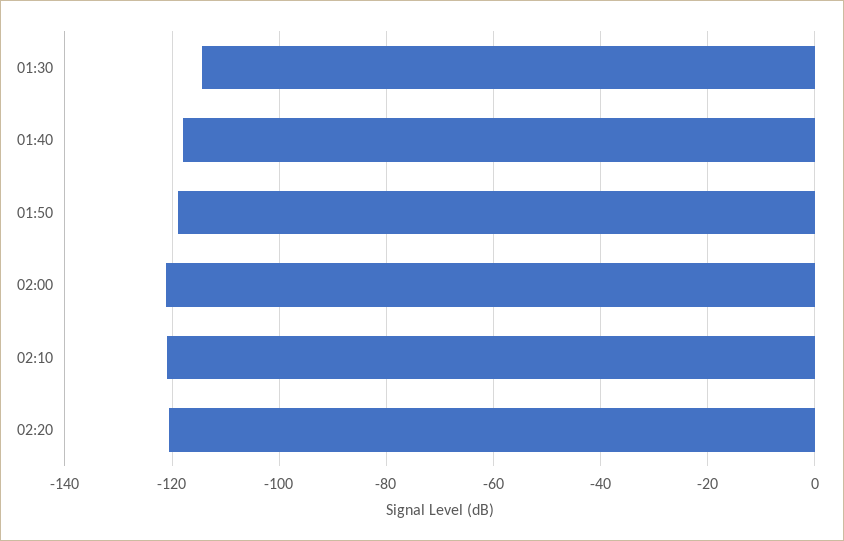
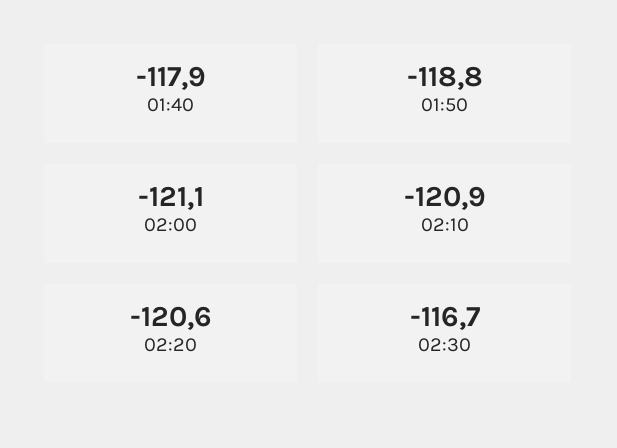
01:30: -114 -> none
02:30: none -> -116.7

